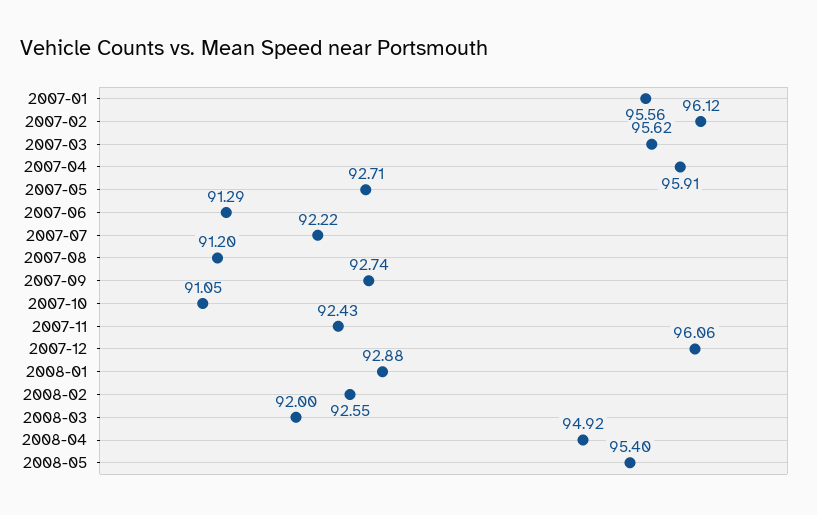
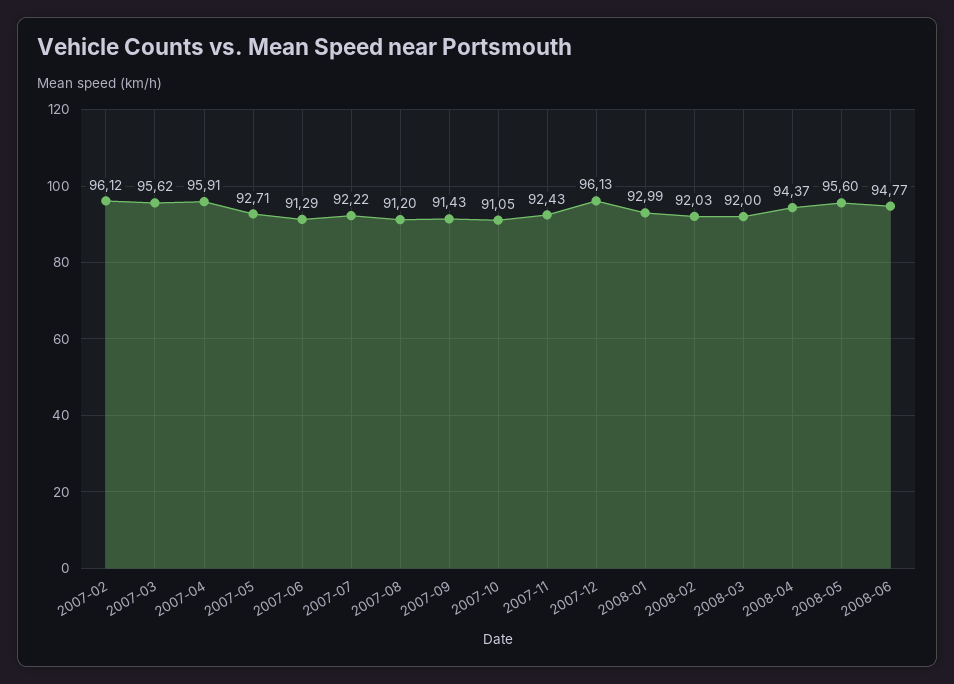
2007-01: 95.56 -> none
2007-09: 92.74 -> 91.43
2007-12: 96.06 -> 96.13
2008-01: 92.88 -> 92.99
2008-02: 92.55 -> 92.03
2008-04: 94.92 -> 94.37
2008-05: 95.4 -> 95.6
2008-06: none -> 94.77

